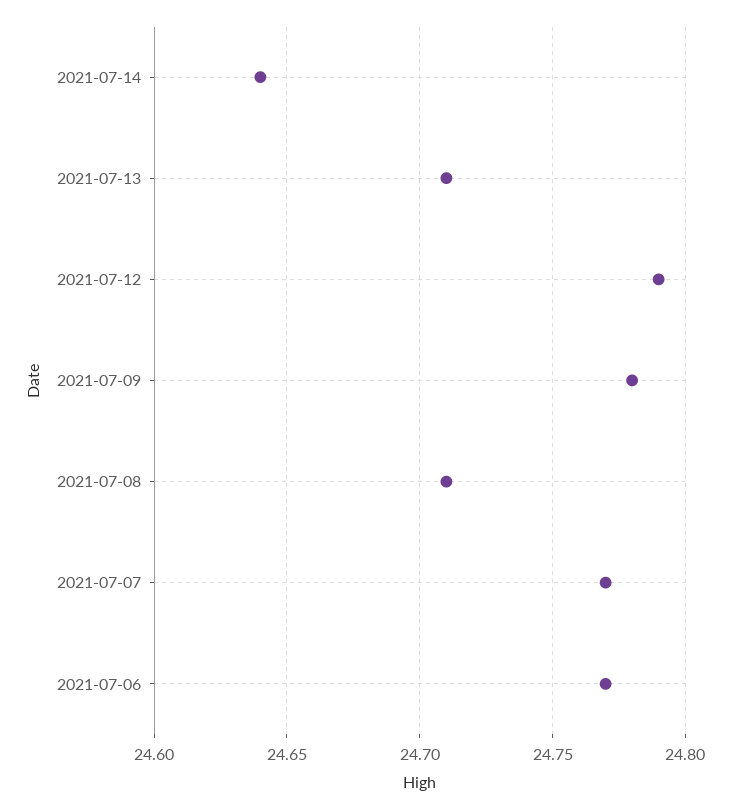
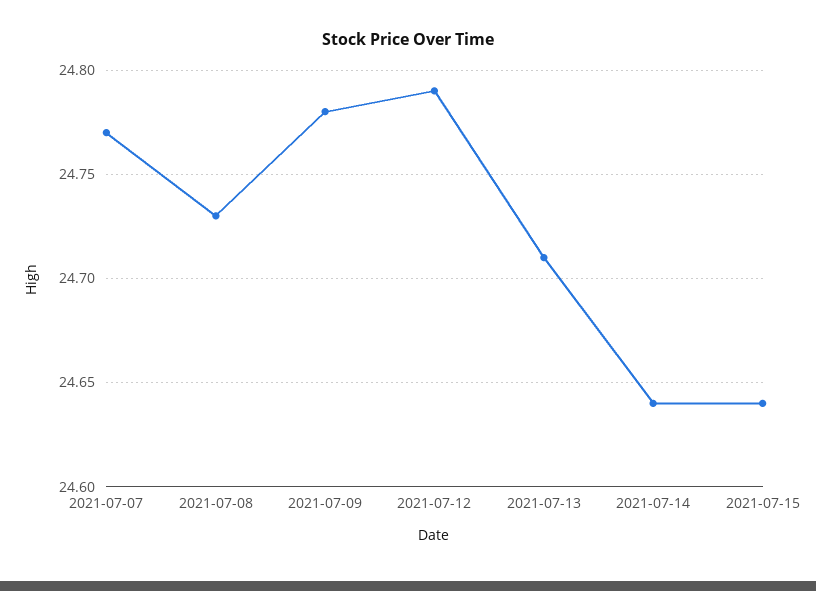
2021-07-08: 24.71 -> 24.73
2021-07-06: 24.77 -> none
2021-07-15: none -> 24.64

